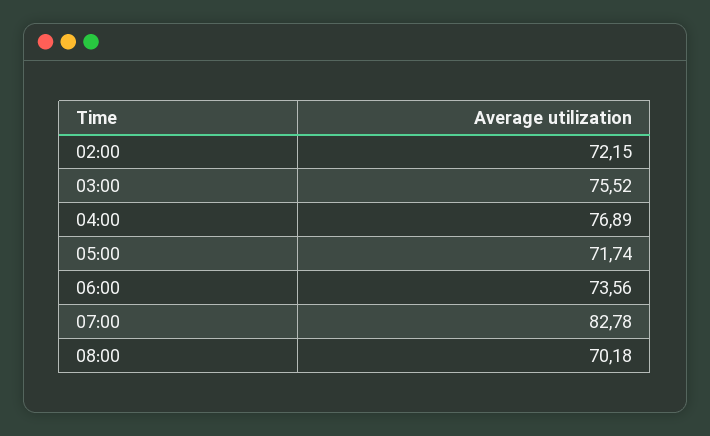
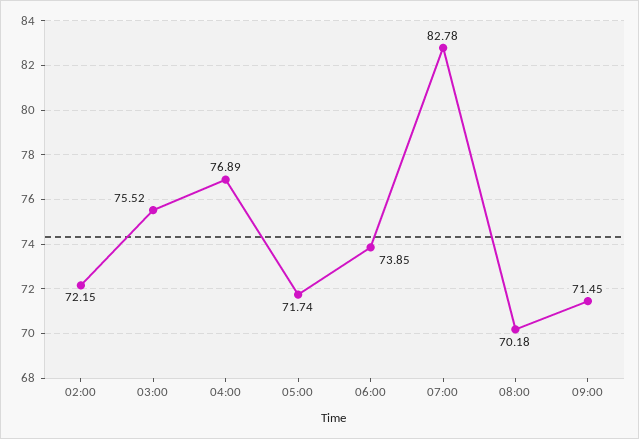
06:00: 73.56 -> 73.85
09:00: none -> 71.45

